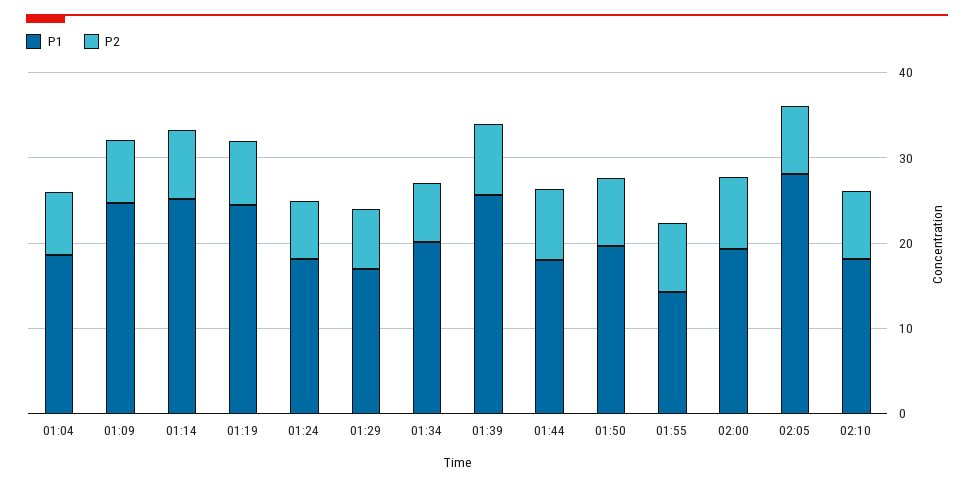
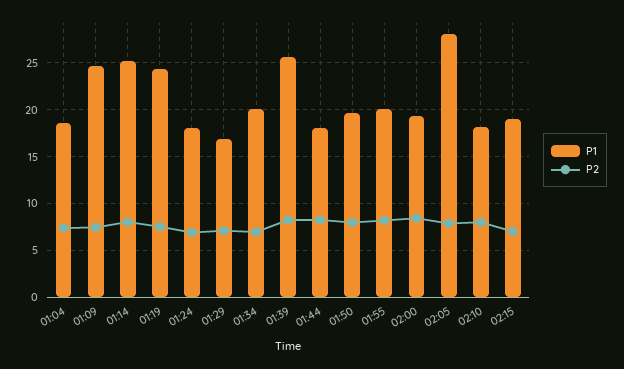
P1, 01:55: 14 -> 20
P1, 02:15: none -> 19
P2, 02:15: none -> 7

